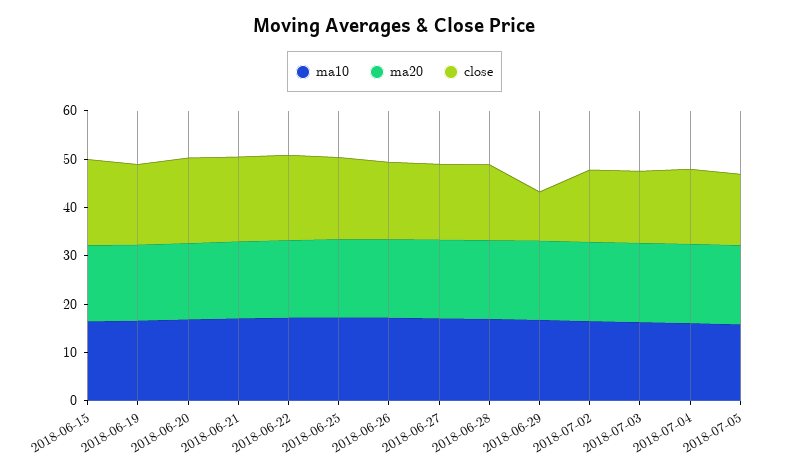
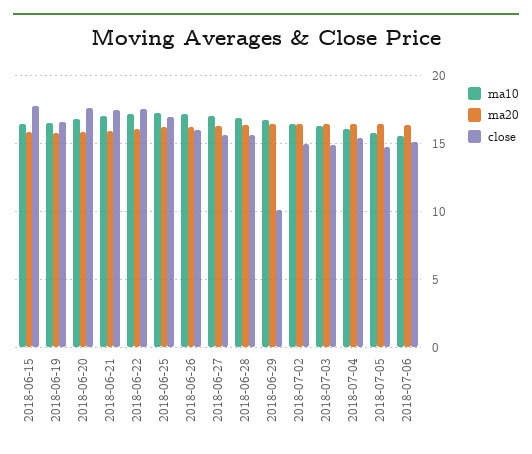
ma10, 2018-07-06: none -> 15.5
ma20, 2018-07-06: none -> 16.5
close, 2018-07-06: none -> 15

